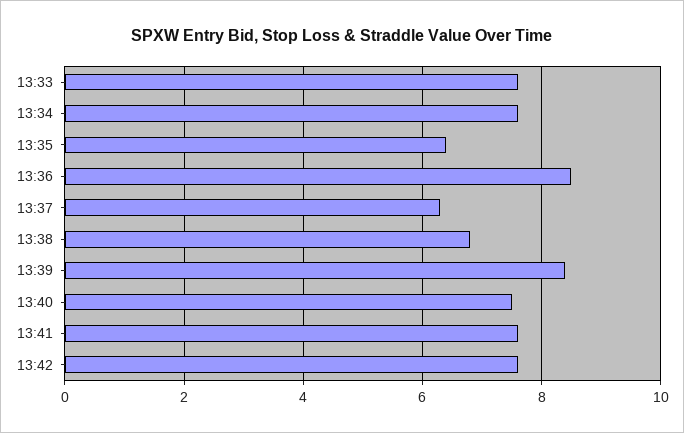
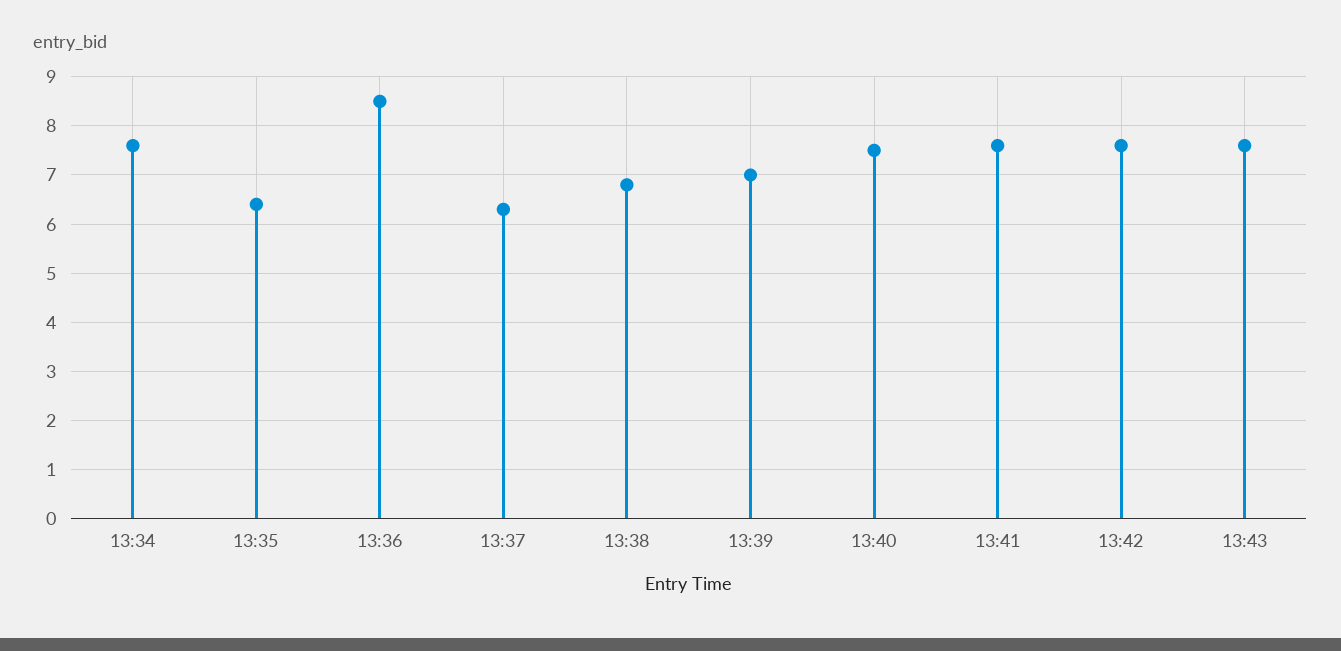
13:33: 7.5 -> none
13:39: 8.5 -> 7
13:43: none -> 7.5

